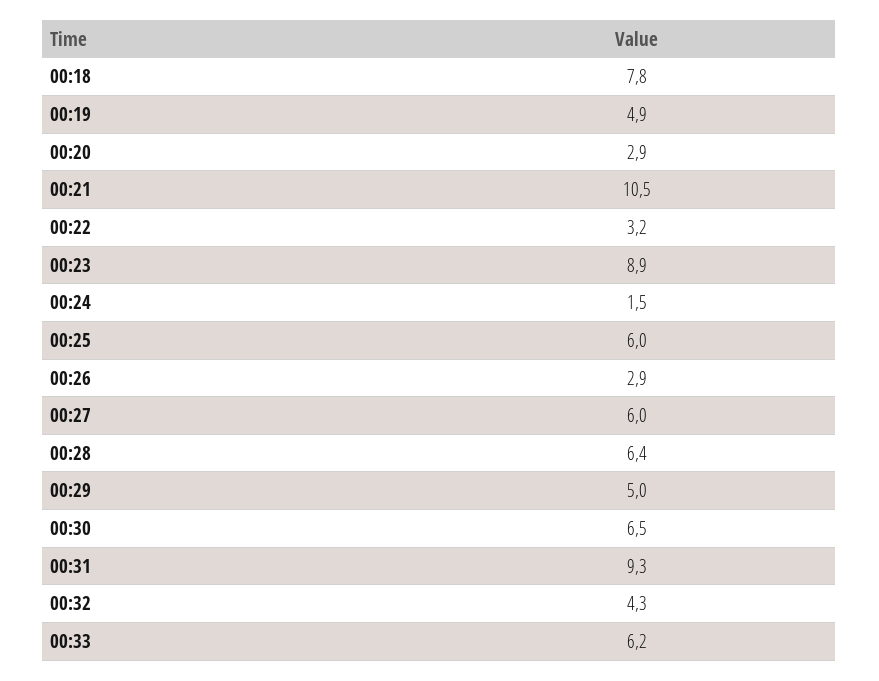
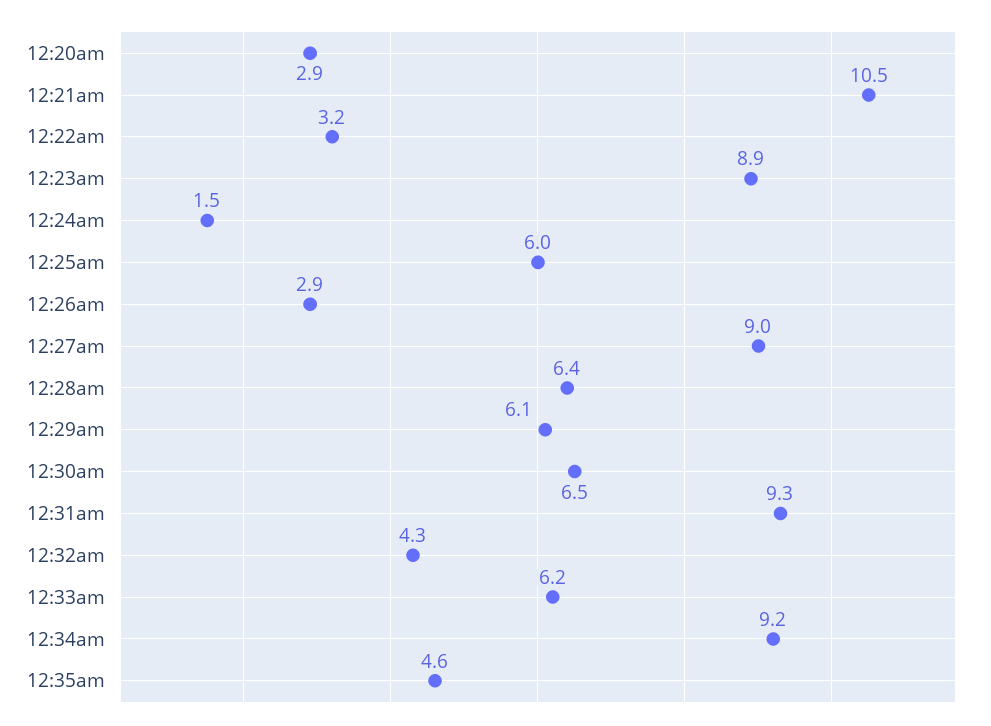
00:18: 7.8 -> none
00:19: 4.9 -> none
00:27: 6 -> 9
00:29: 5 -> 6.1
12:34am: none -> 9.2
12:35am: none -> 4.6

